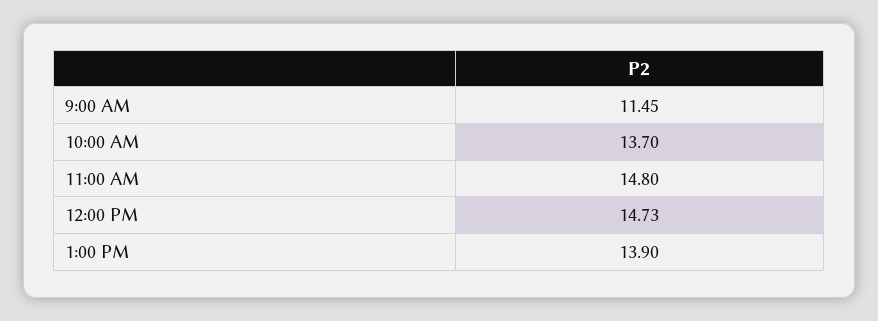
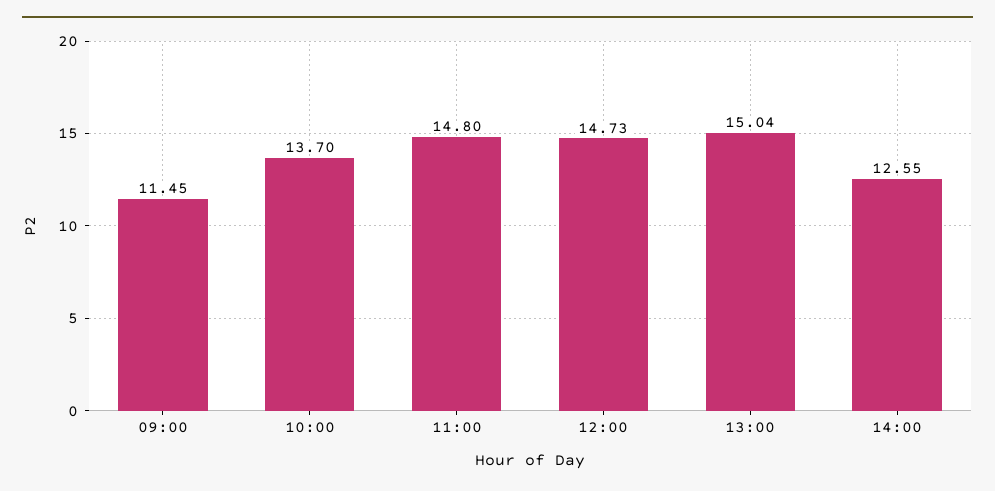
1:00 PM: 13.9 -> 15.04
14:00: none -> 12.55

